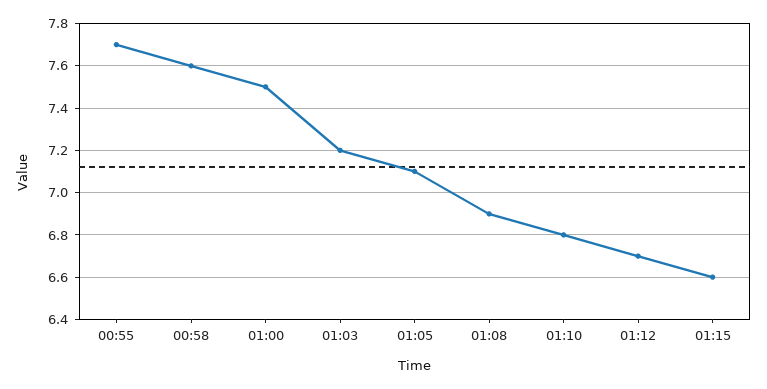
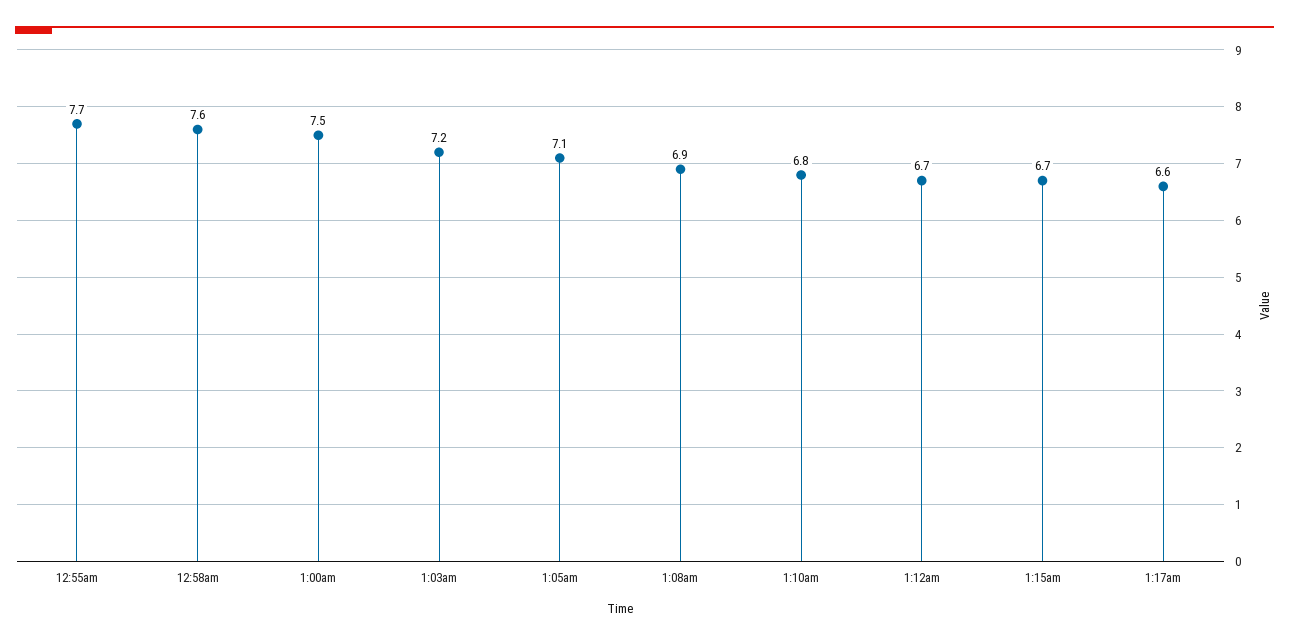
01:15: 6.6 -> 6.7
1:17am: none -> 6.6

